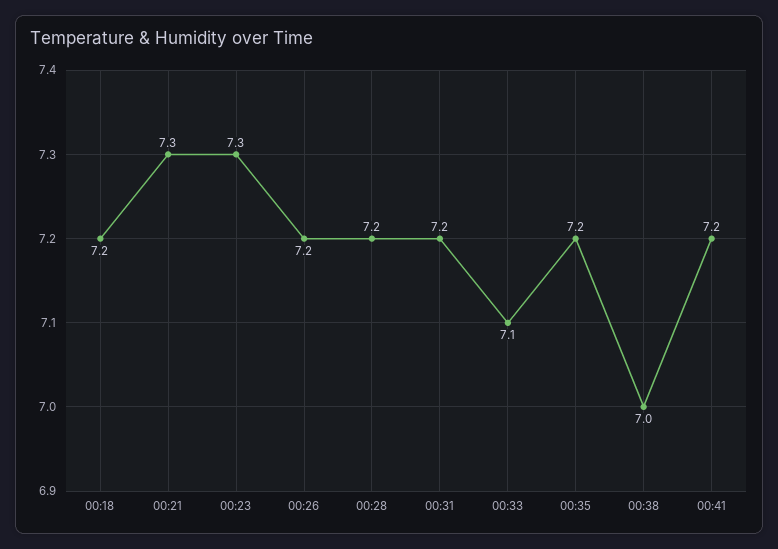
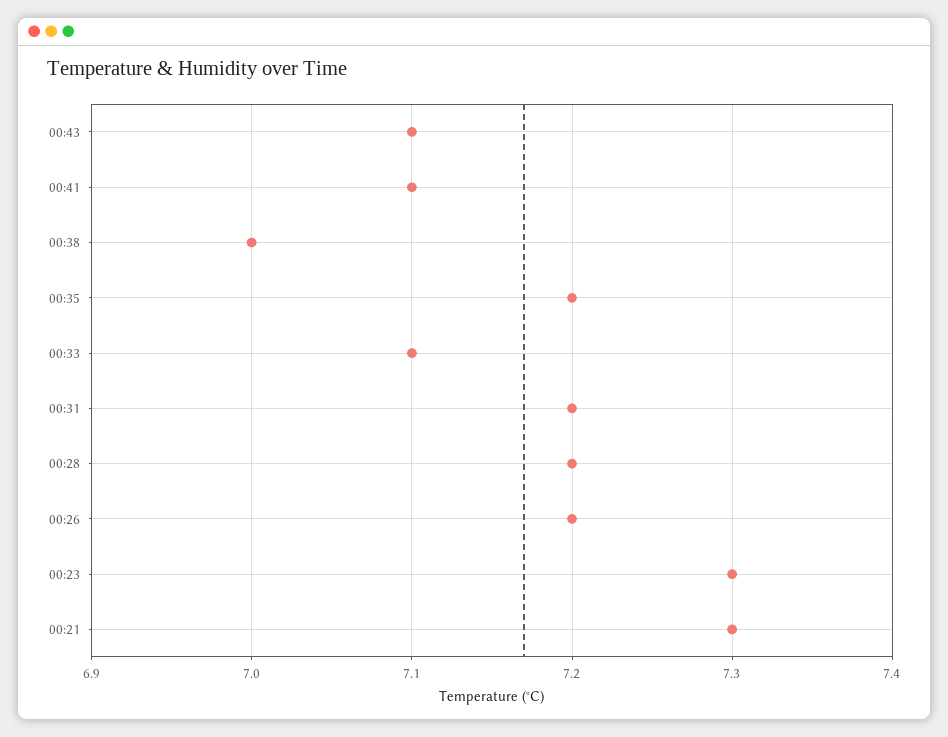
00:18: 7.2 -> none
00:41: 7.2 -> 7.1
00:43: none -> 7.1

